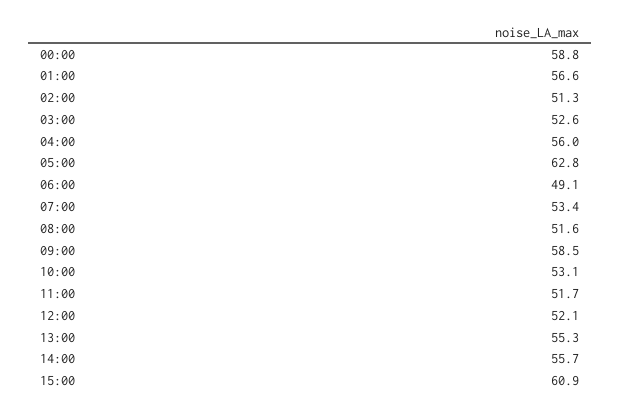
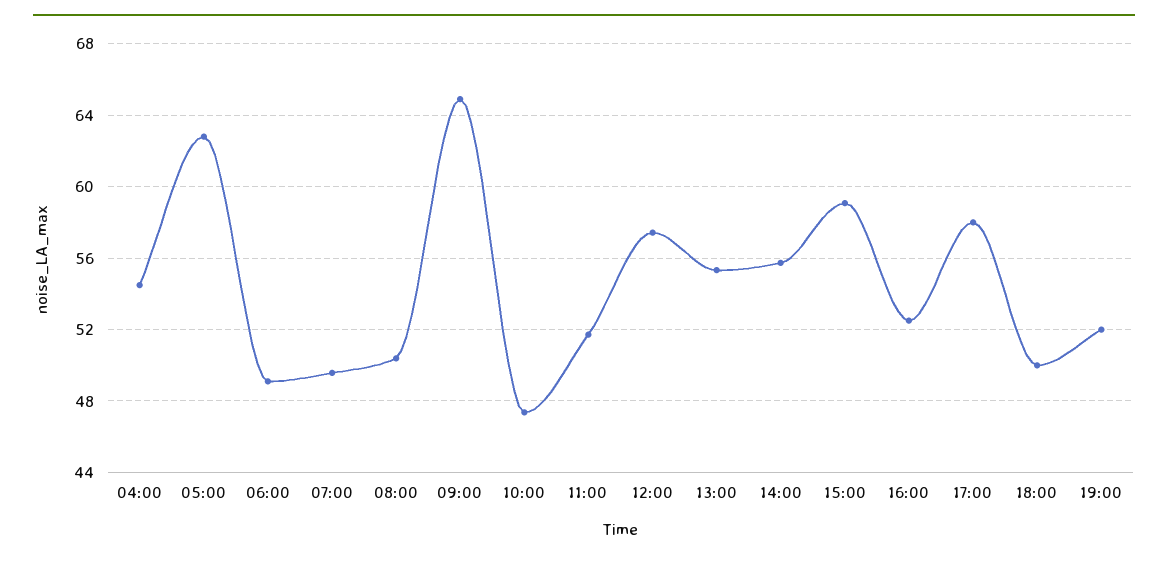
00:00: 58.8 -> none
01:00: 56.6 -> none
02:00: 51.3 -> none
03:00: 52.6 -> none
04:00: 56 -> 54.5
07:00: 53.4 -> 49.5
08:00: 51.6 -> 50.5
09:00: 58.5 -> 65
10:00: 53.1 -> 47.5
12:00: 52.1 -> 57.5
15:00: 60.9 -> 59
16:00: none -> 52.5
17:00: none -> 58
18:00: none -> 50
19:00: none -> 52

